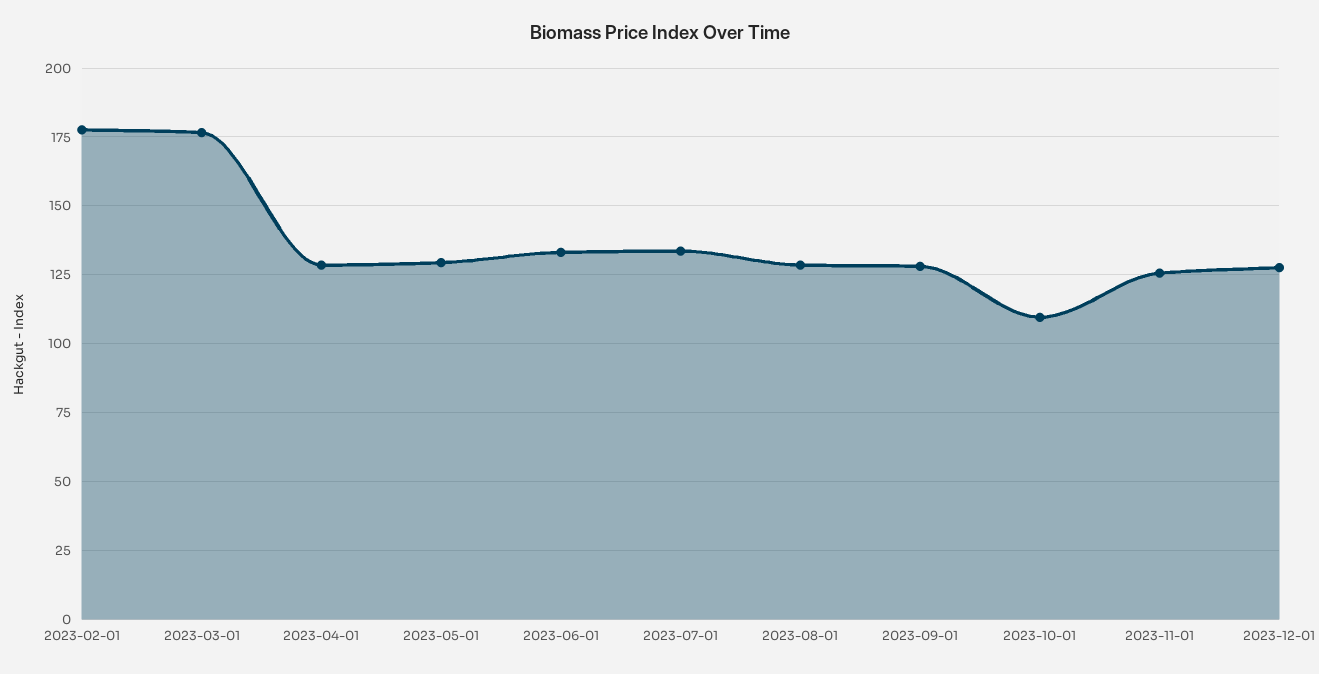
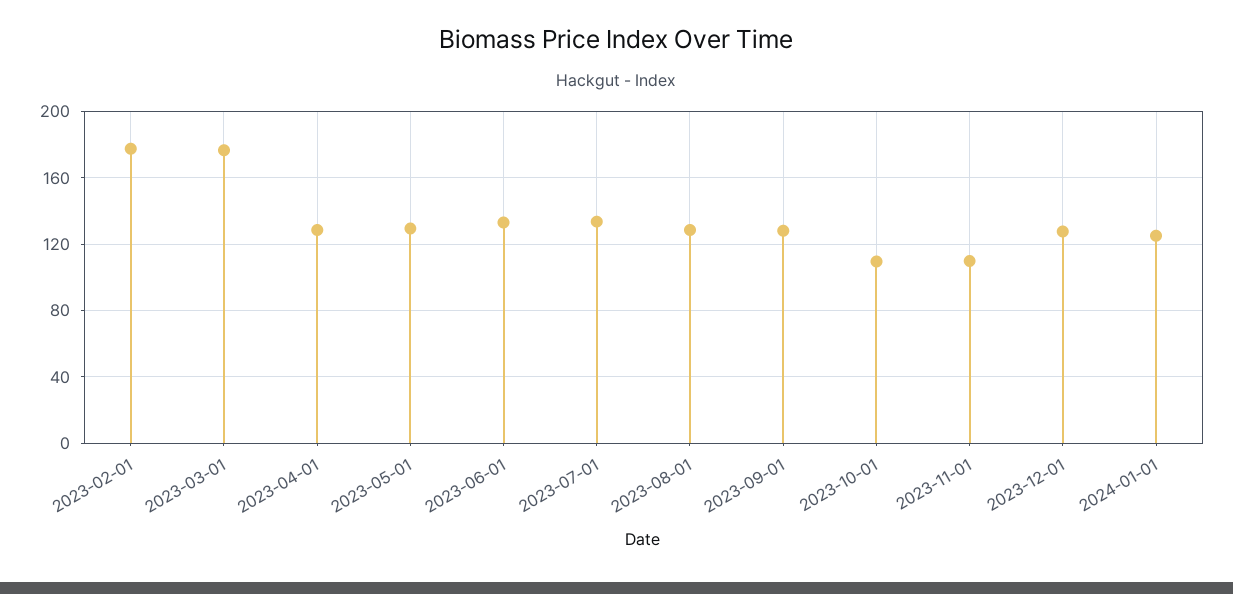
2023-11-01: 125 -> 110
2024-01-01: none -> 125

